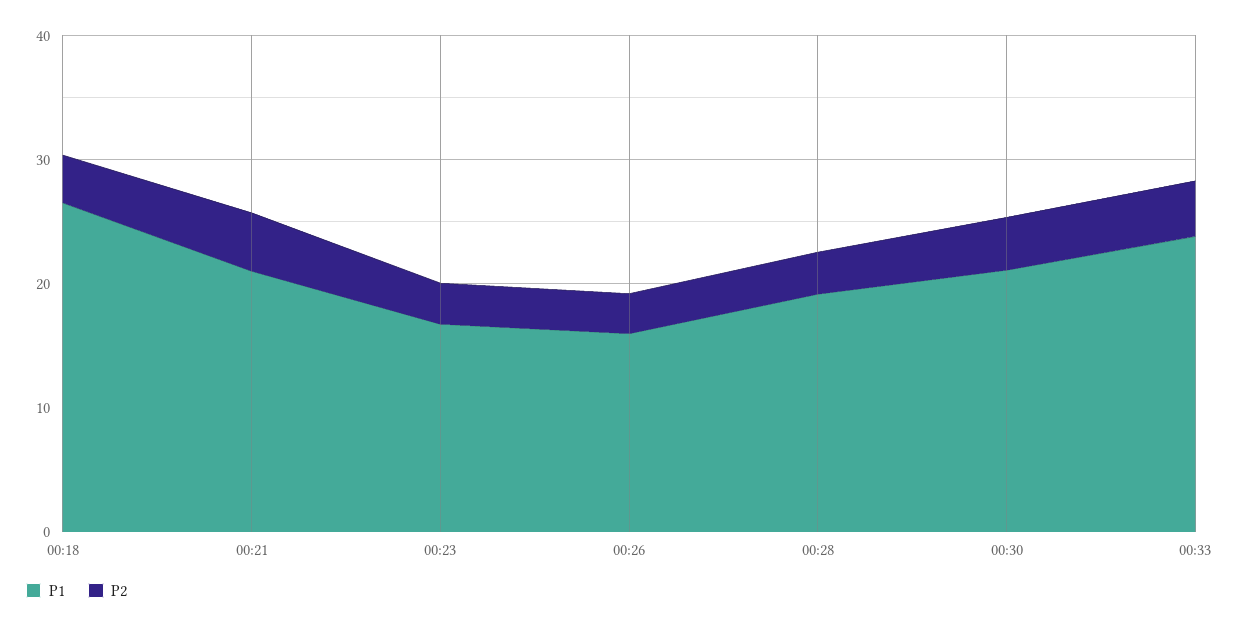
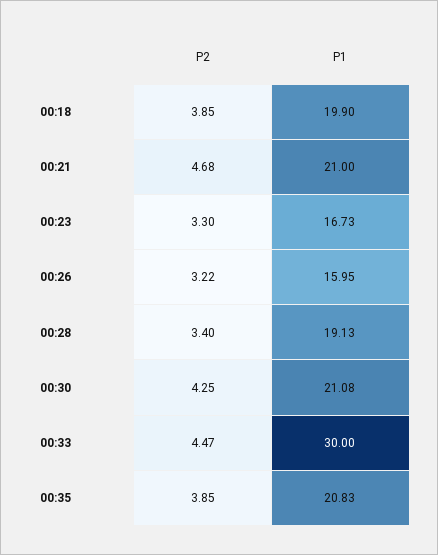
P1, 00:18: 26 -> 19.9
P1, 00:33: 24 -> 30
P2, 00:35: none -> 3.85
P1, 00:35: none -> 20.83

